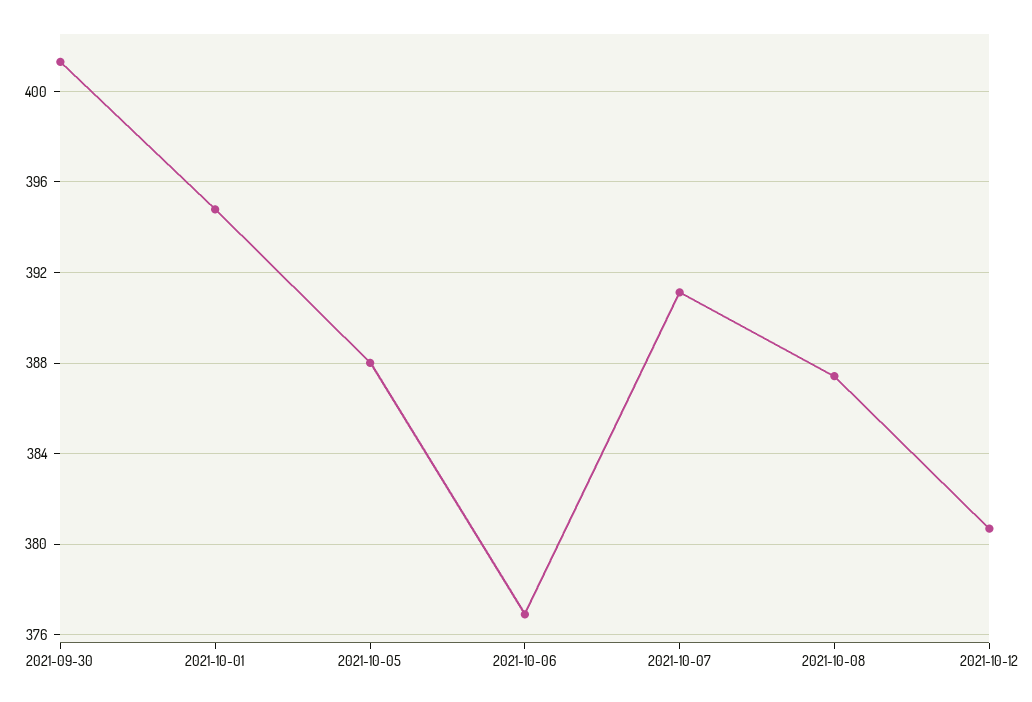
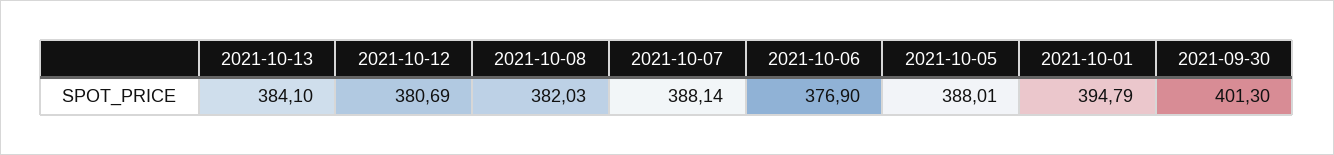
2021-10-07: 391 -> 388.14
2021-10-08: 387.5 -> 382.03
2021-10-13: none -> 384.1

